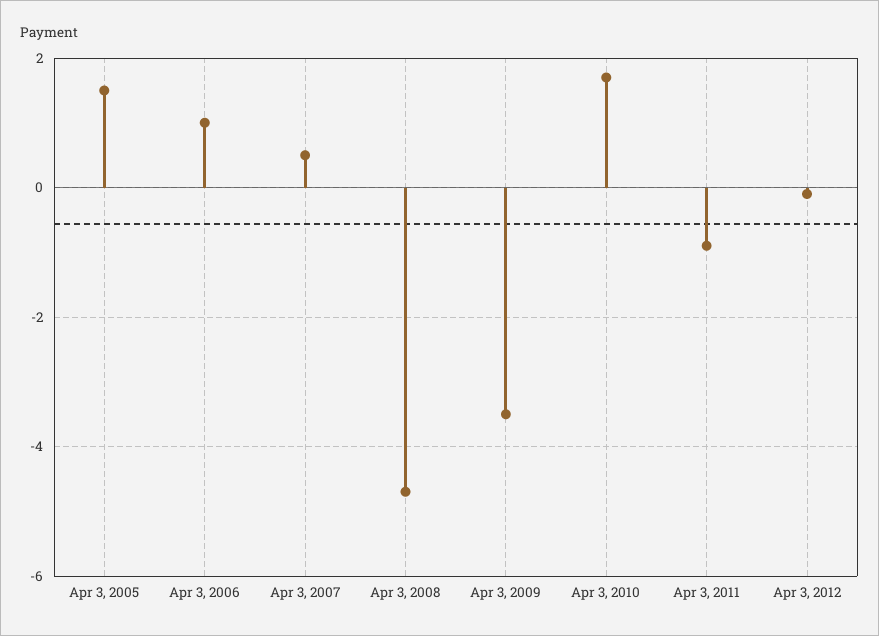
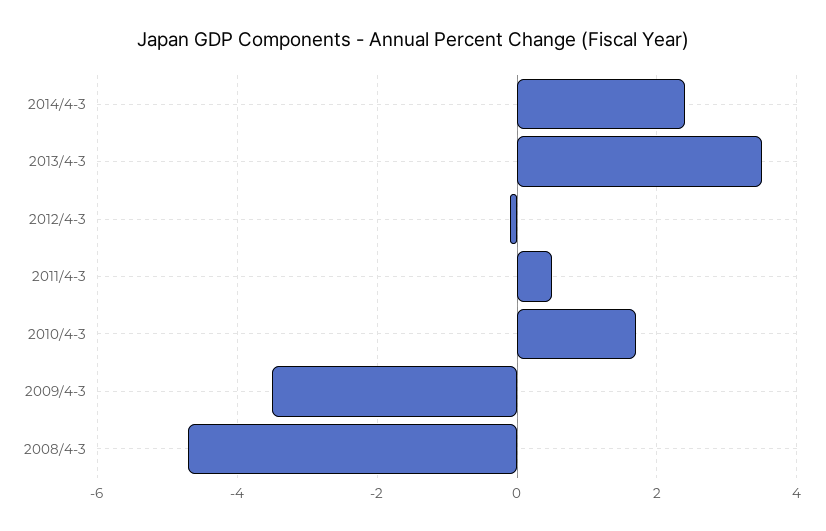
Apr 3, 2005: 1.5 -> none
Apr 3, 2006: 1 -> none
Apr 3, 2007: 0.5 -> none
Apr 3, 2011: -1 -> 0.5
2014/4-3: none -> 2.5
2013/4-3: none -> 3.5

